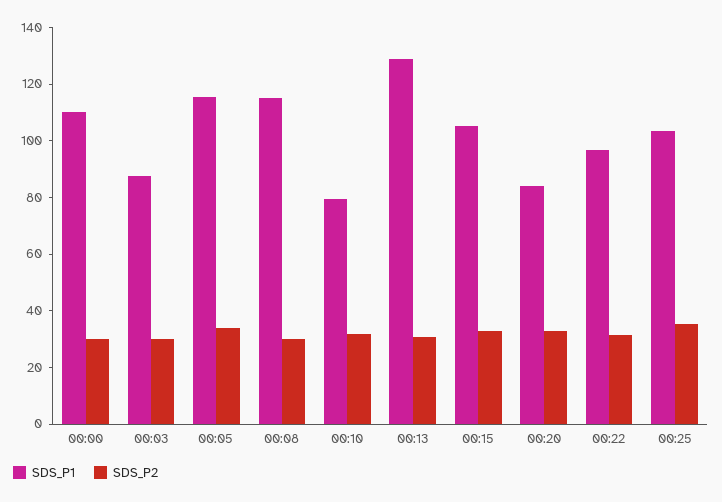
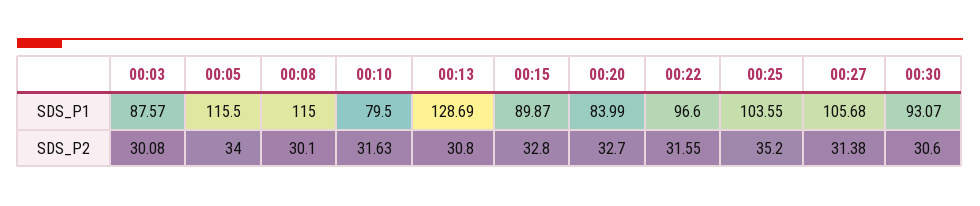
SDS_P1, 00:00: 110 -> none
SDS_P2, 00:00: 30 -> none
SDS_P1, 00:15: 105 -> 89.87
SDS_P1, 00:27: none -> 105.68
SDS_P1, 00:30: none -> 93.07
SDS_P2, 00:27: none -> 31.38
SDS_P2, 00:30: none -> 30.6

